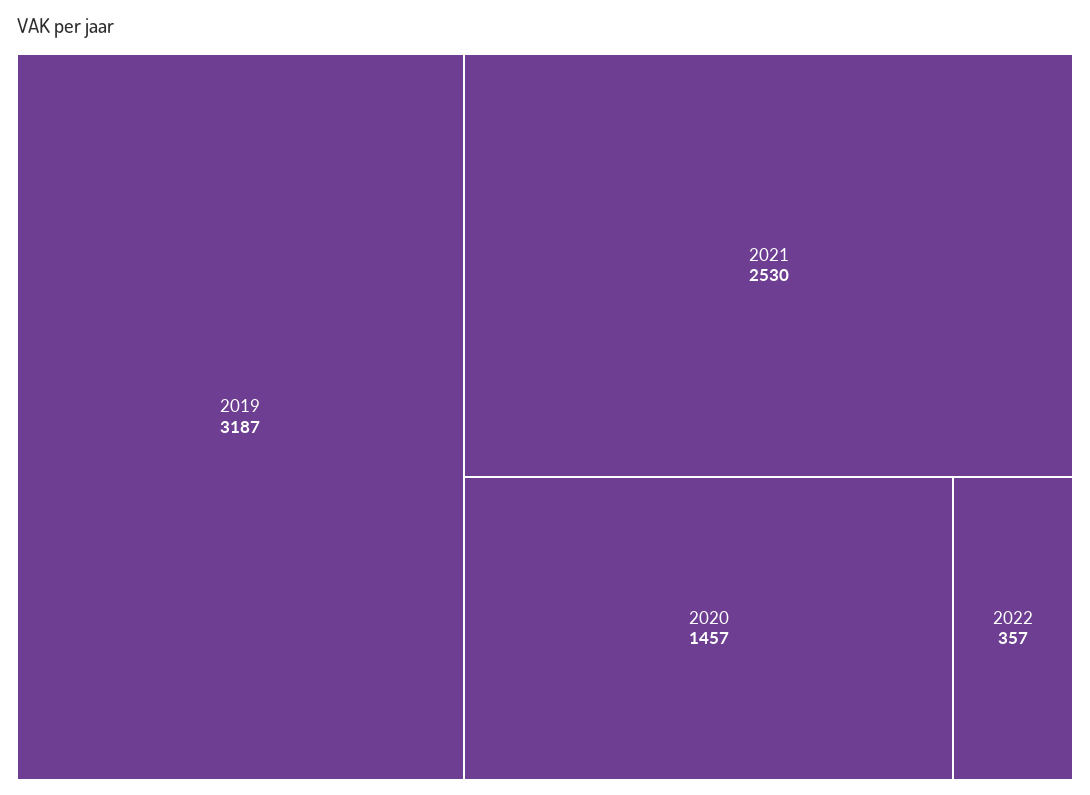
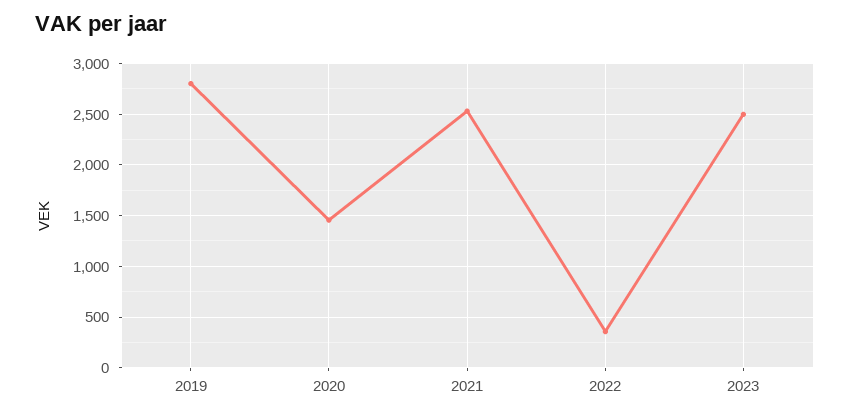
2019: 3187 -> 2800
2023: none -> 2500

